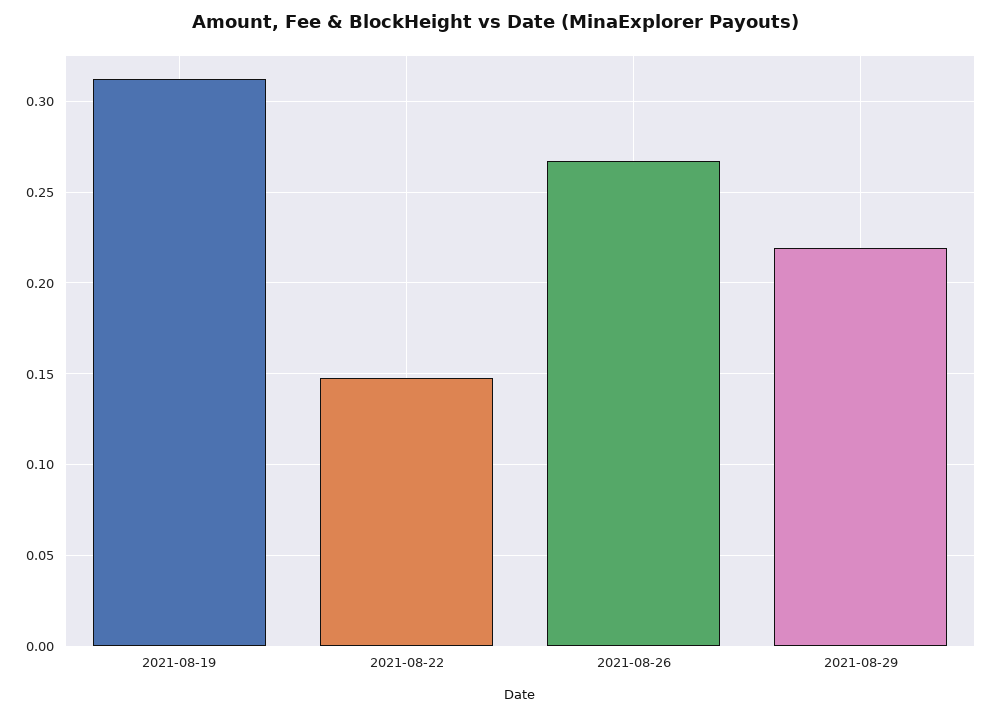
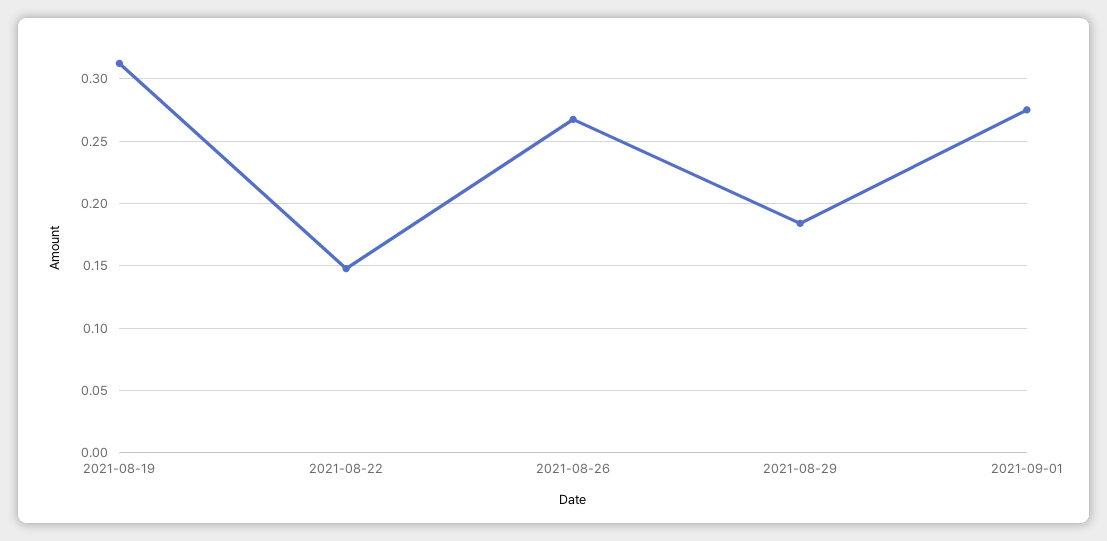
2021-08-29: 0.22 -> 0.185
2021-09-01: none -> 0.275

